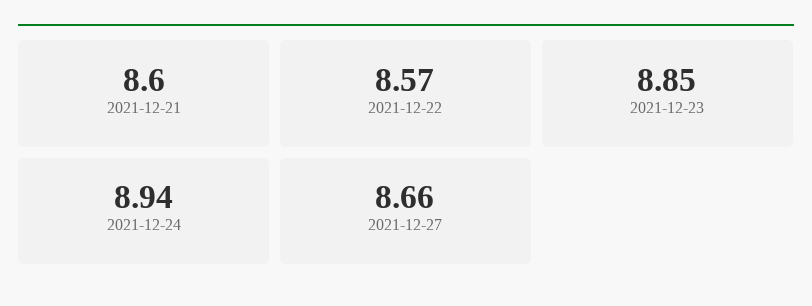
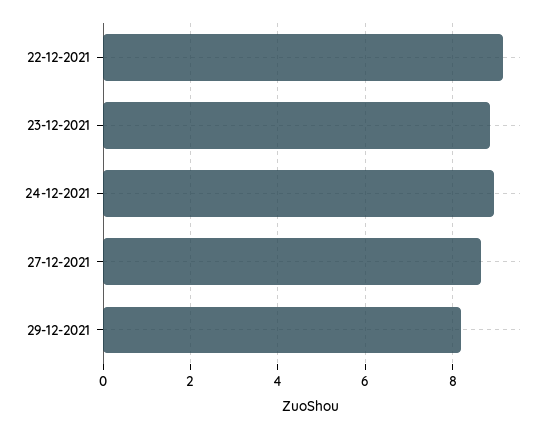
2021-12-21: 8.6 -> none
2021-12-22: 8.57 -> 9.2
29-12-2021: none -> 8.2

